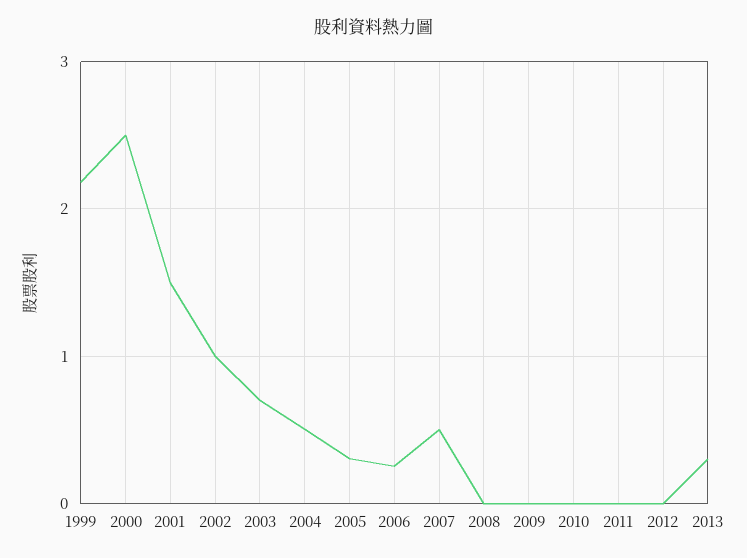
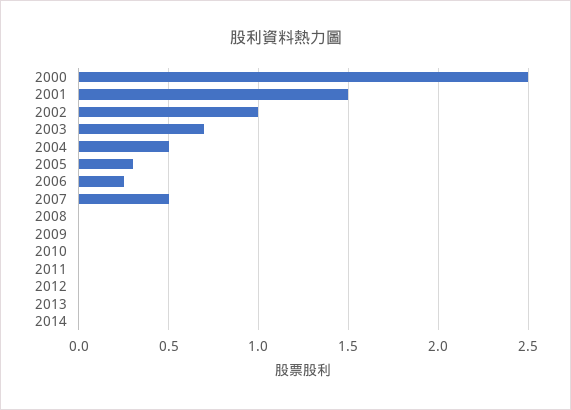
1999: 2.2 -> none
2013: 0.3 -> 0
2014: none -> 0

